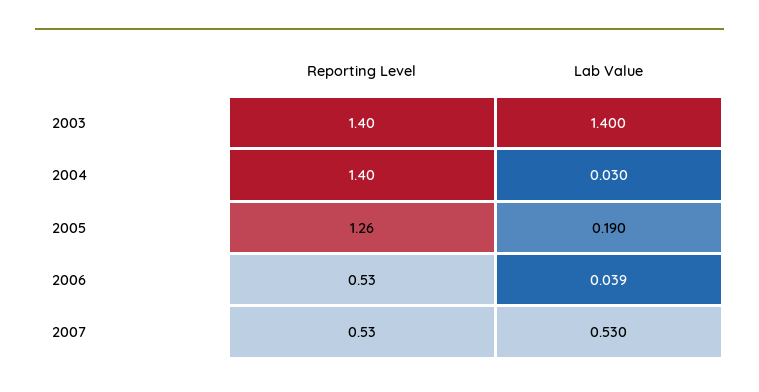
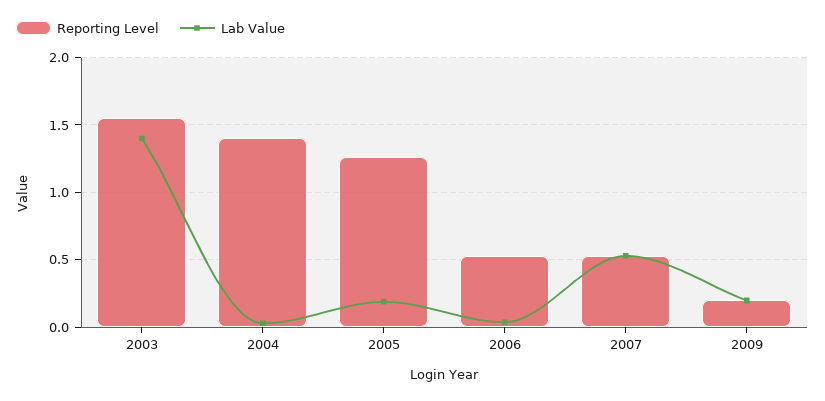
Reporting Level, 2003: 1.4 -> 1.55
Reporting Level, 2009: none -> 0.2
Lab Value, 2009: none -> 0.2

